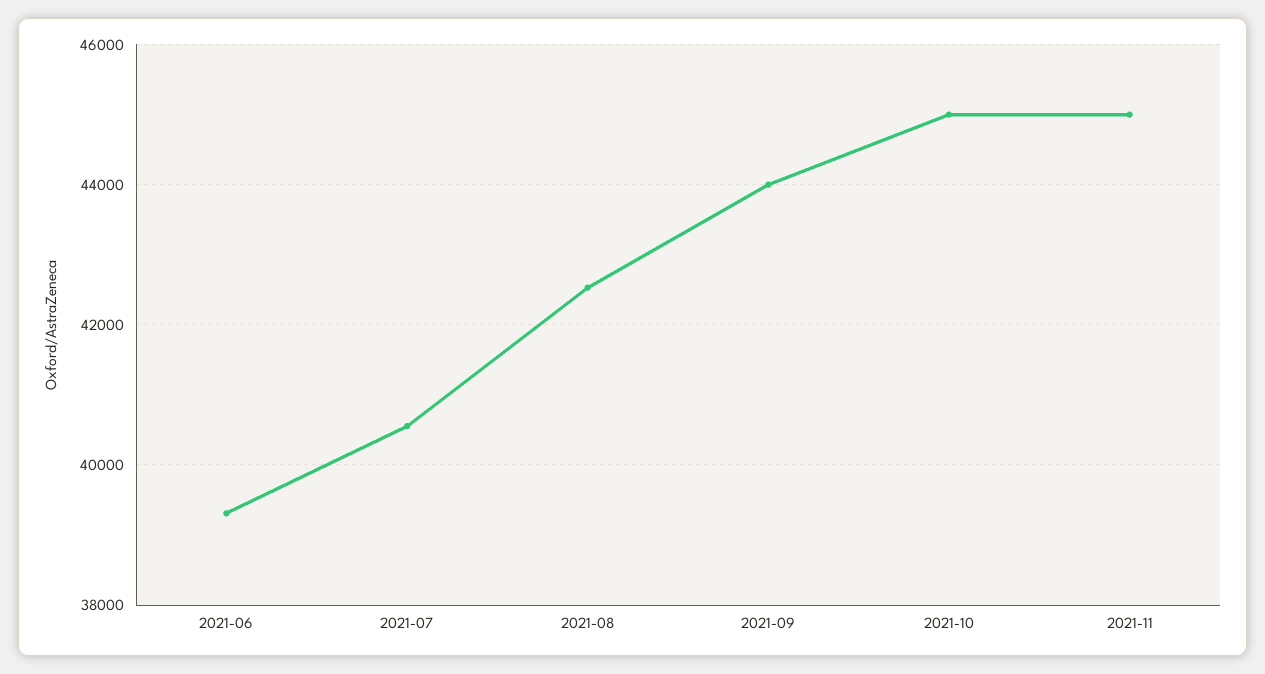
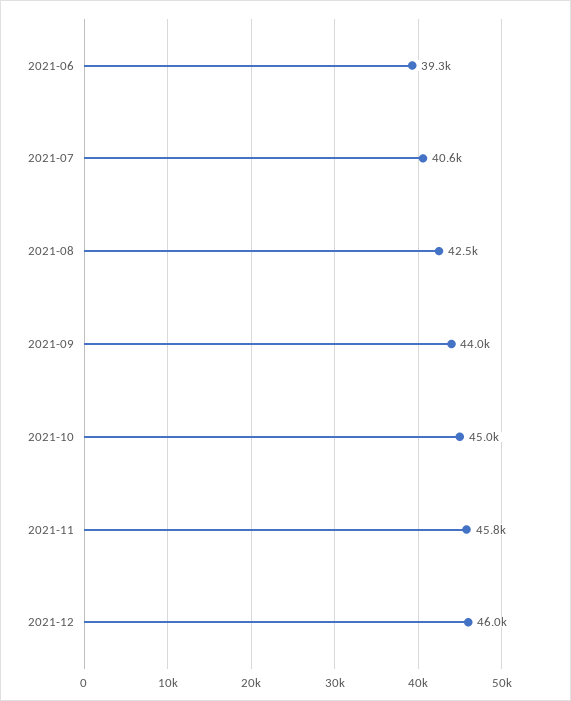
2021-11: 45000 -> 45800
2021-12: none -> 46000

